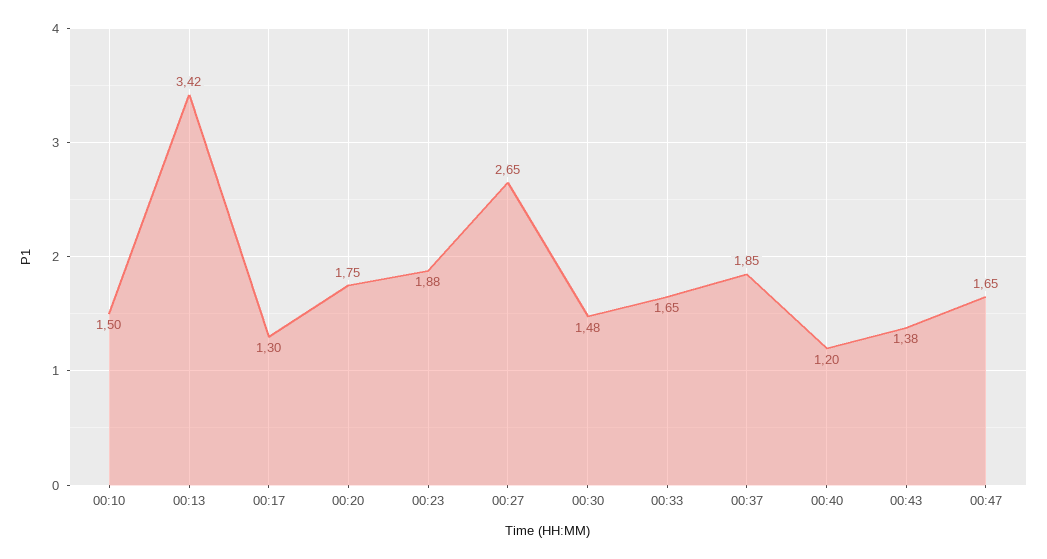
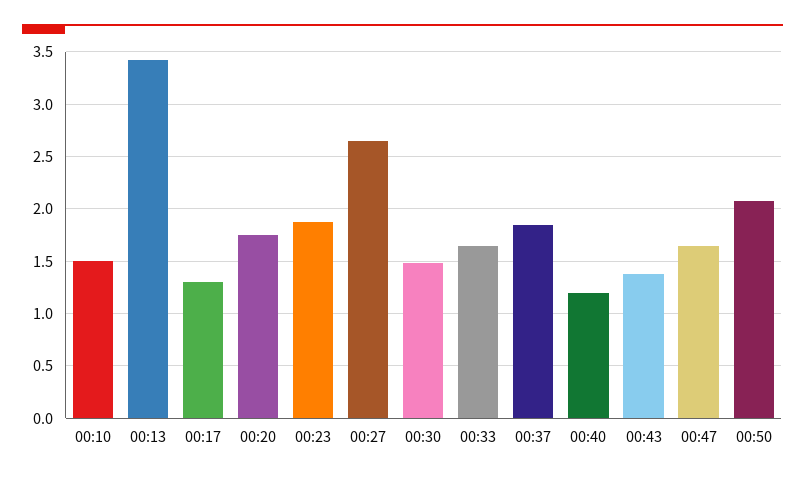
00:50: none -> 2.1

